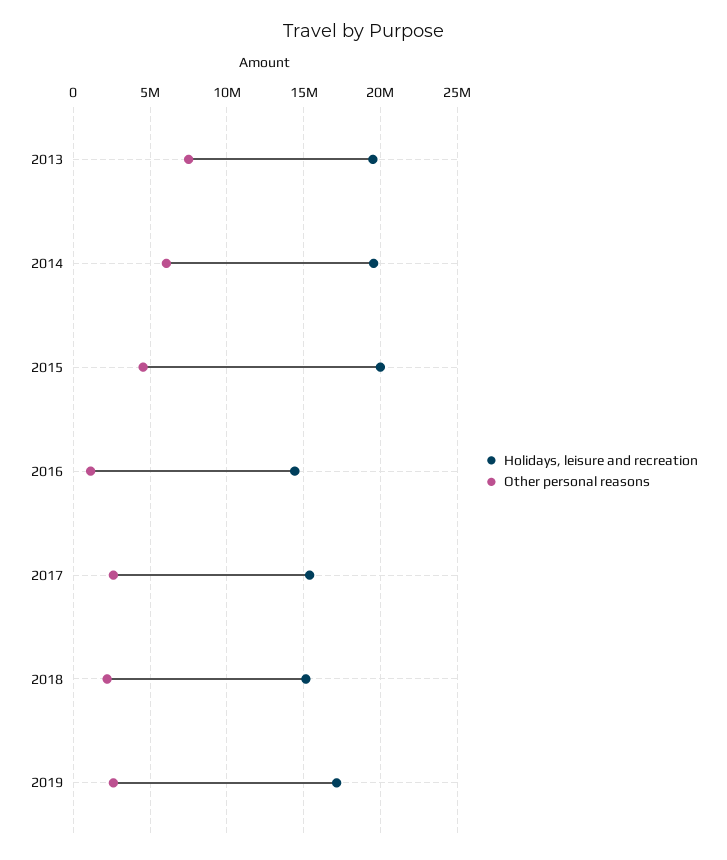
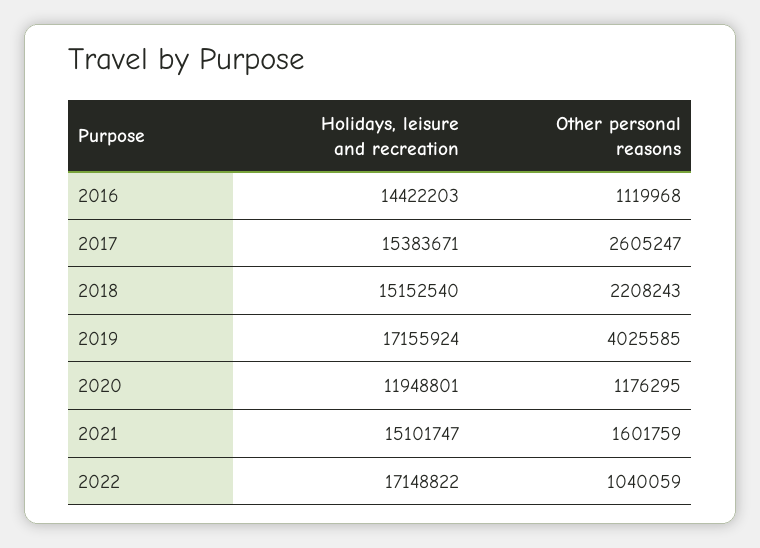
Holidays, leisure and recreation, 2013: 19500000 -> none
Other personal reasons, 2013: 7500000 -> none
Holidays, leisure and recreation, 2014: 19500000 -> none
Other personal reasons, 2014: 6000000 -> none
Holidays, leisure and recreation, 2015: 20000000 -> none
Other personal reasons, 2015: 4500000 -> none
Other personal reasons, 2019: 2500000 -> 4025585
Holidays, leisure and recreation, 2020: none -> 11948801
Other personal reasons, 2020: none -> 1176295
Holidays, leisure and recreation, 2021: none -> 15101747
Other personal reasons, 2021: none -> 1601759
Holidays, leisure and recreation, 2022: none -> 17148822
Other personal reasons, 2022: none -> 1040059

